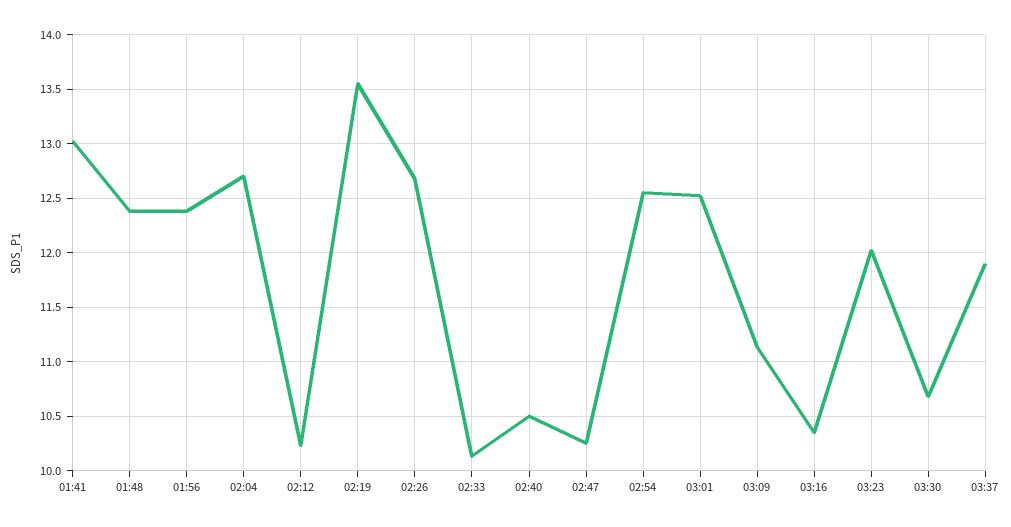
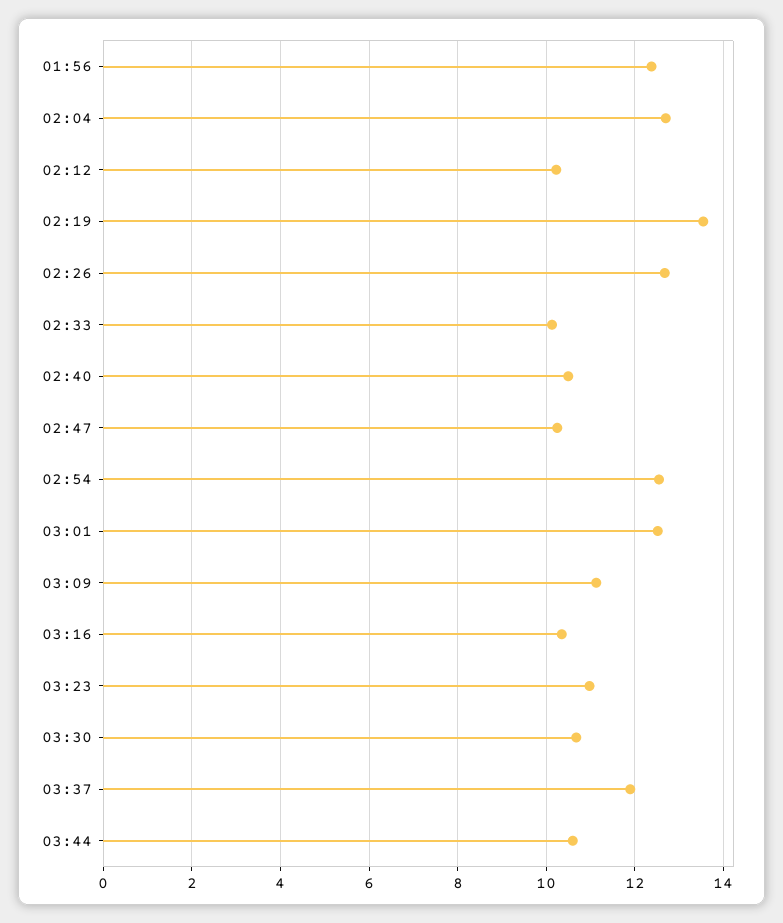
01:41: 13 -> none
01:48: 12.4 -> none
03:23: 12 -> 11
03:44: none -> 10.6

